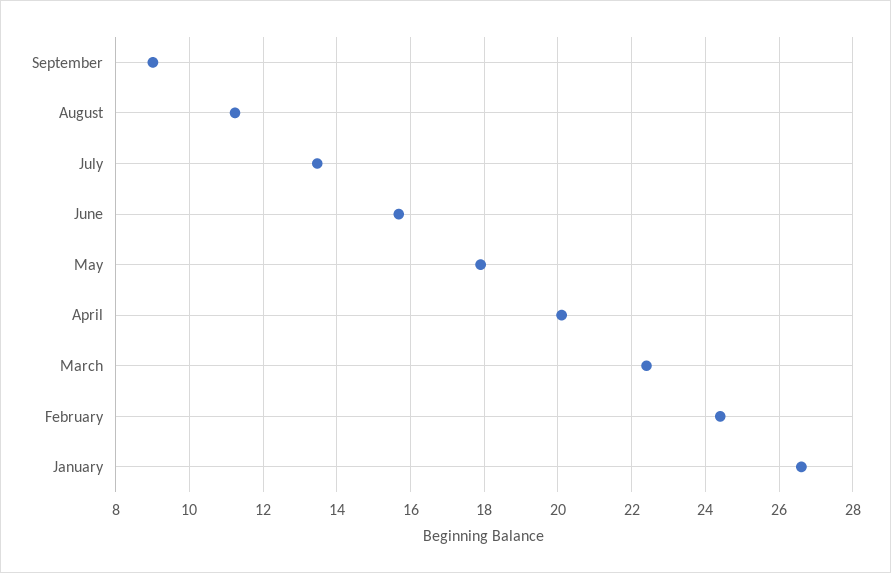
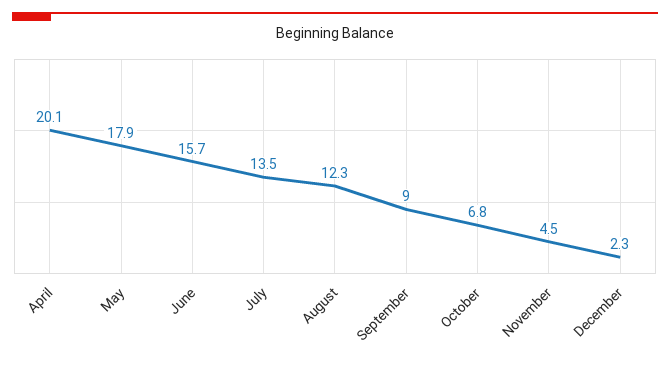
August: 11.2 -> 12.3
March: 22.4 -> none
February: 24.4 -> none
January: 26.6 -> none
October: none -> 6.8
November: none -> 4.5
December: none -> 2.3

